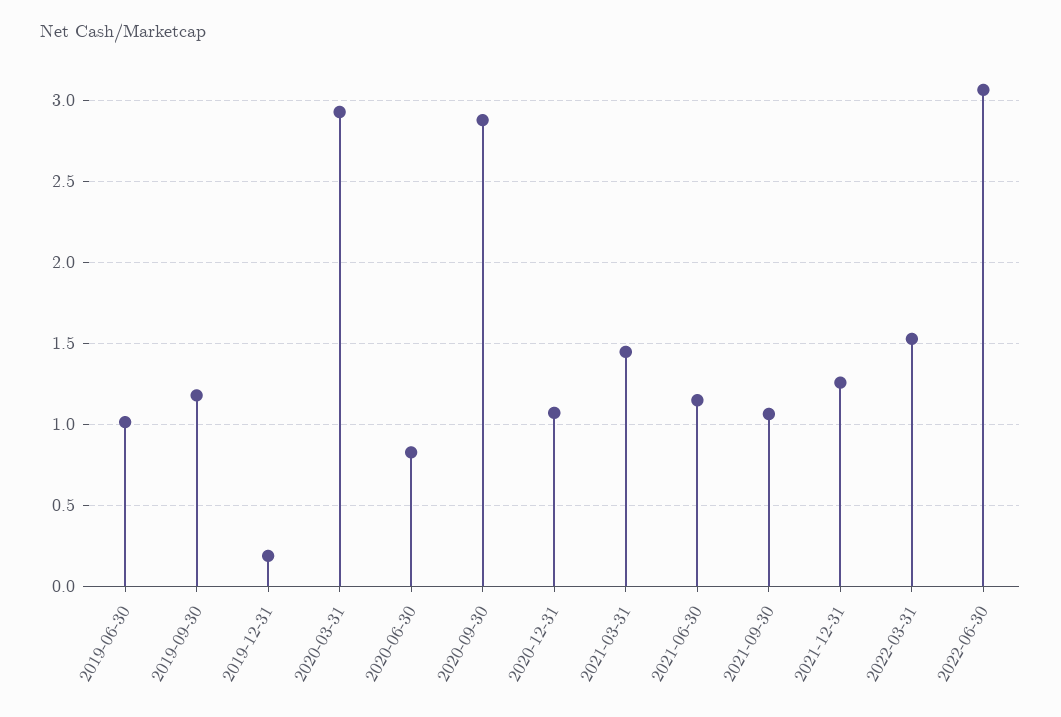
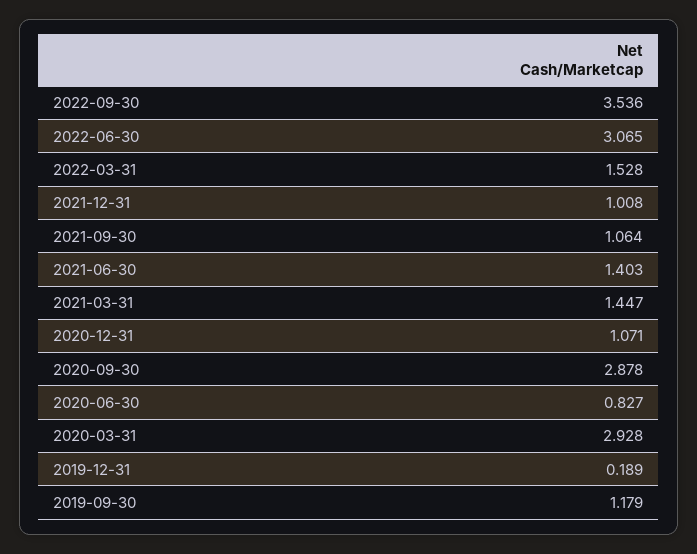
2019-06-30: 1 -> none
2021-06-30: 1.15 -> 1.403
2021-12-31: 1.25 -> 1.008
2022-09-30: none -> 3.536

